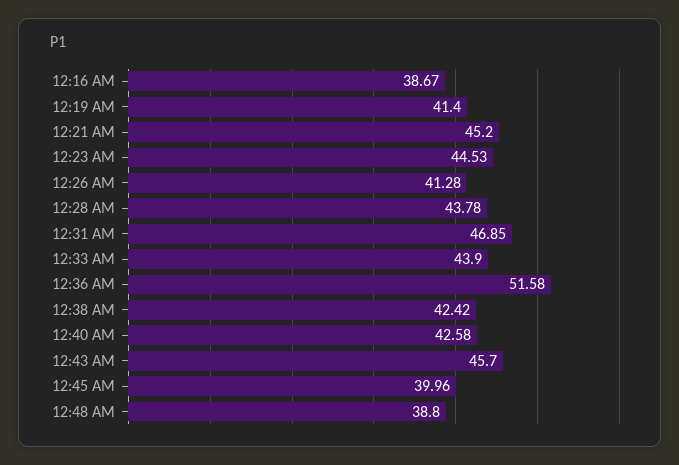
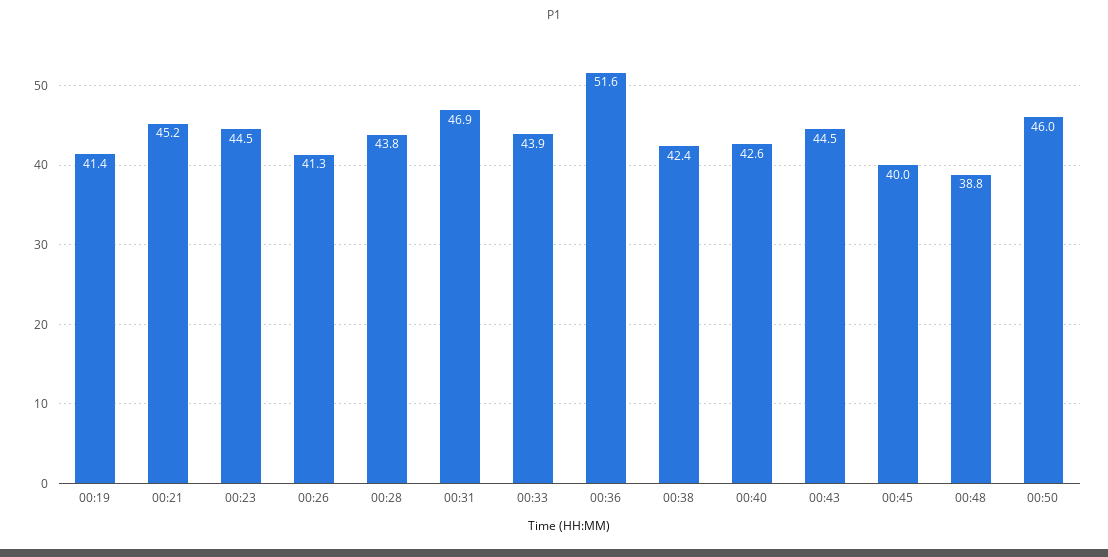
12:16 AM: 38.67 -> none
12:43 AM: 45.7 -> 44.5
00:50: none -> 46

